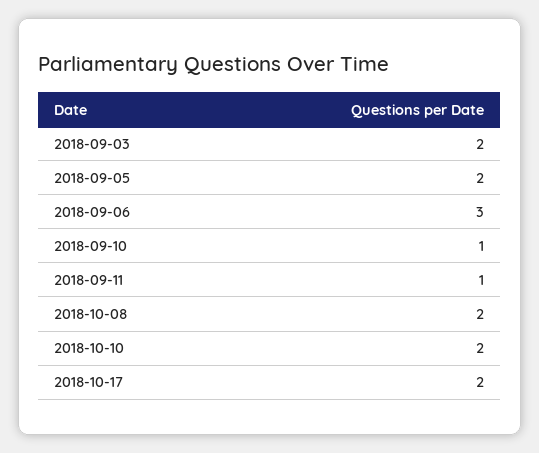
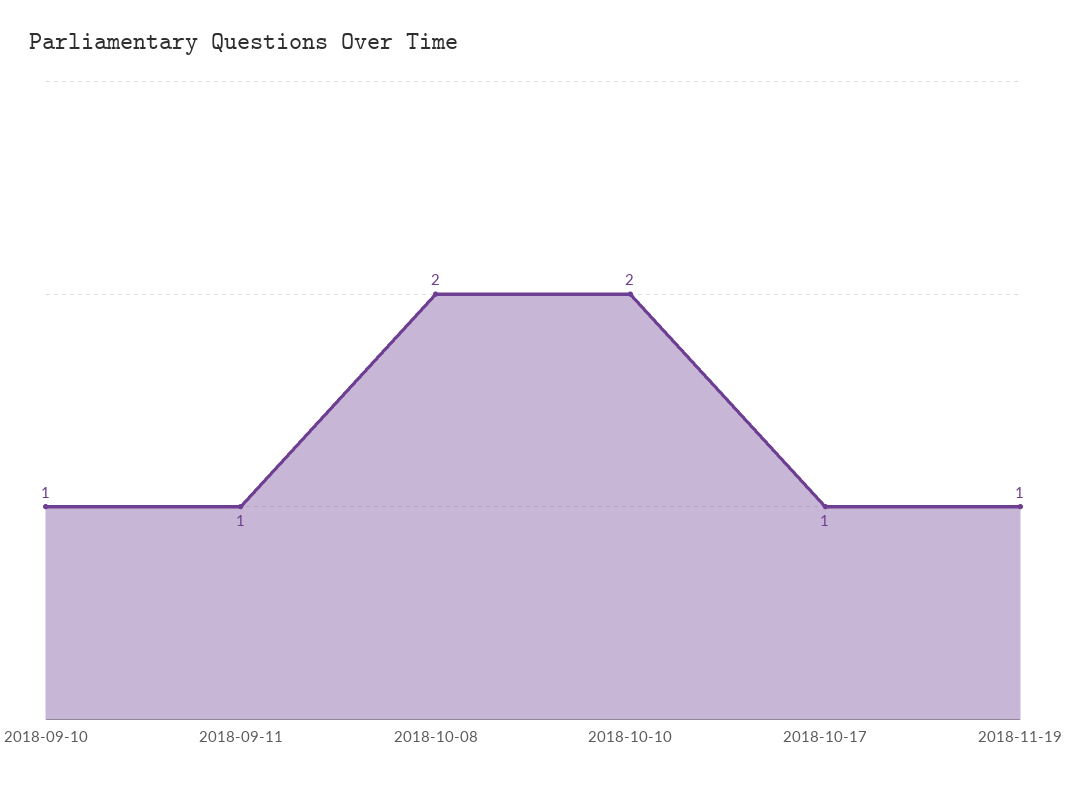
2018-09-03: 2 -> none
2018-09-05: 2 -> none
2018-09-06: 3 -> none
2018-10-17: 2 -> 1
2018-11-19: none -> 1

